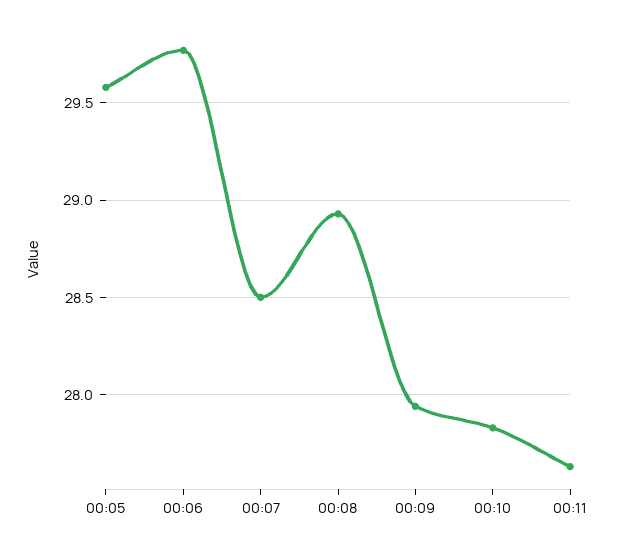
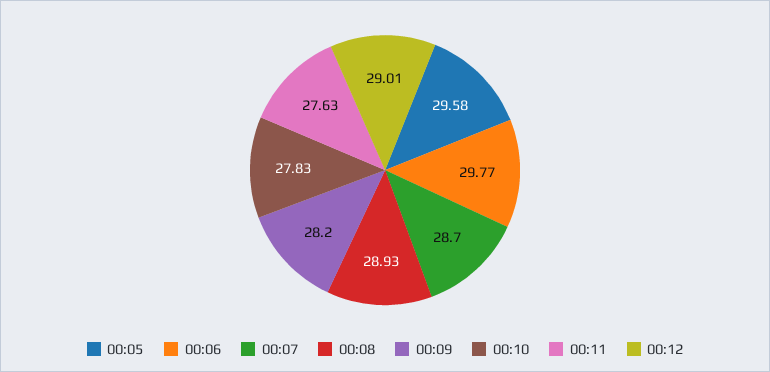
00:07: 28.5 -> 28.7
00:09: 27.95 -> 28.2
00:12: none -> 29.01

